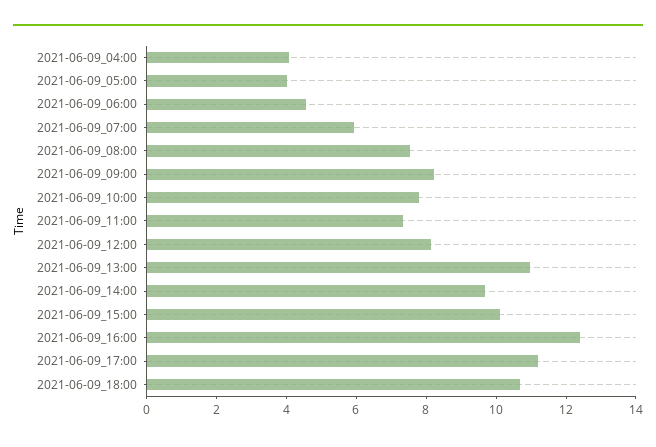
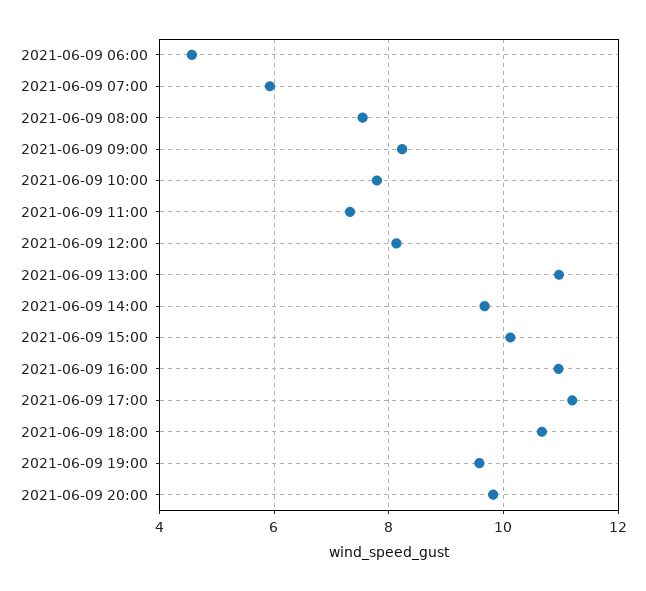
2021-06-09_04:00: 4 -> none
2021-06-09_05:00: 4 -> none
2021-06-09_16:00: 12.5 -> 11
2021-06-09 19:00: none -> 9.6
2021-06-09 20:00: none -> 9.8

